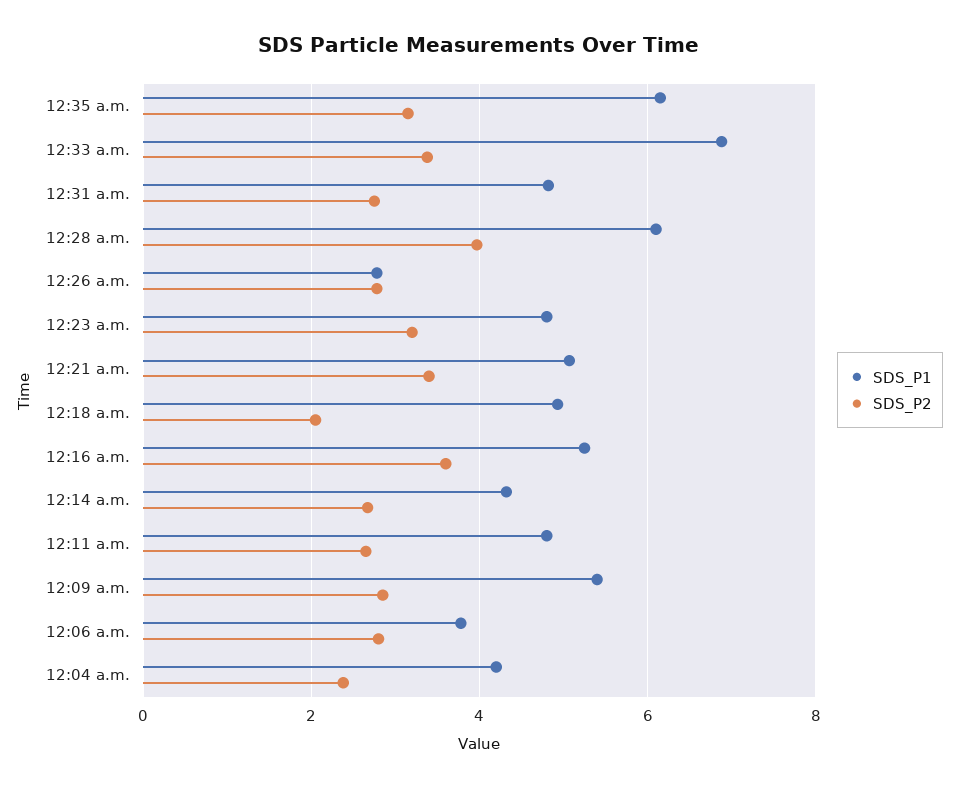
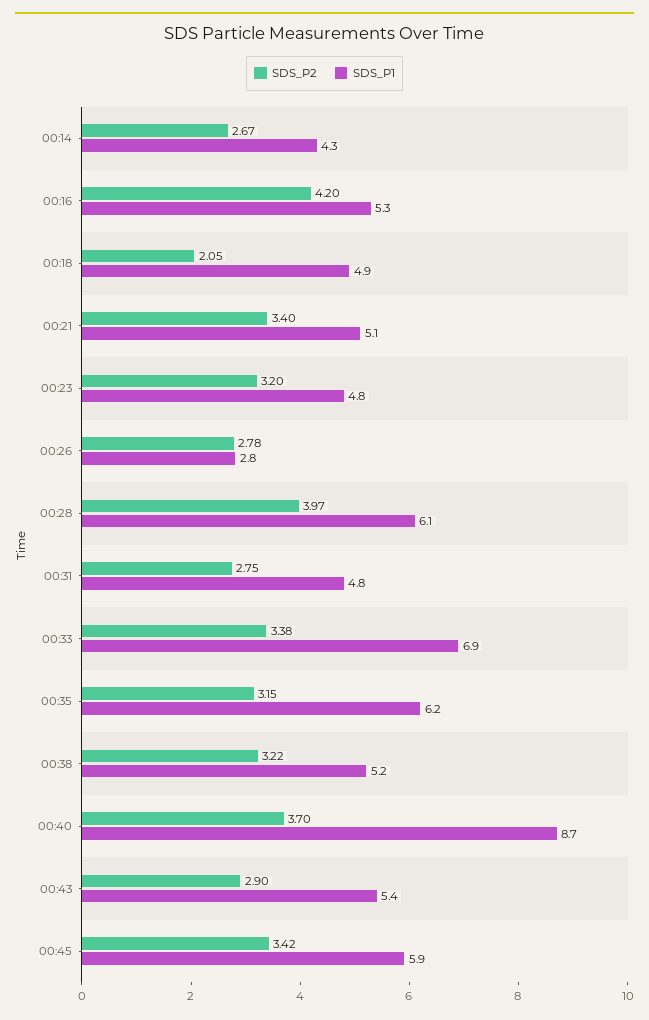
SDS_P2, 12:16 a.m.: 3.6 -> 4.2
SDS_P1, 12:11 a.m.: 4.8 -> none
SDS_P2, 12:11 a.m.: 2.6 -> none
SDS_P1, 12:09 a.m.: 5.4 -> none
SDS_P2, 12:09 a.m.: 2.8 -> none
SDS_P1, 12:06 a.m.: 3.8 -> none
SDS_P2, 12:06 a.m.: 2.8 -> none
SDS_P1, 12:04 a.m.: 4.2 -> none
SDS_P2, 12:04 a.m.: 2.4 -> none
SDS_P2, 00:38: none -> 3.22
SDS_P1, 00:38: none -> 5.2
SDS_P2, 00:40: none -> 3.7
SDS_P1, 00:40: none -> 8.7
SDS_P2, 00:43: none -> 2.9
SDS_P1, 00:43: none -> 5.4
SDS_P2, 00:45: none -> 3.42
SDS_P1, 00:45: none -> 5.9

